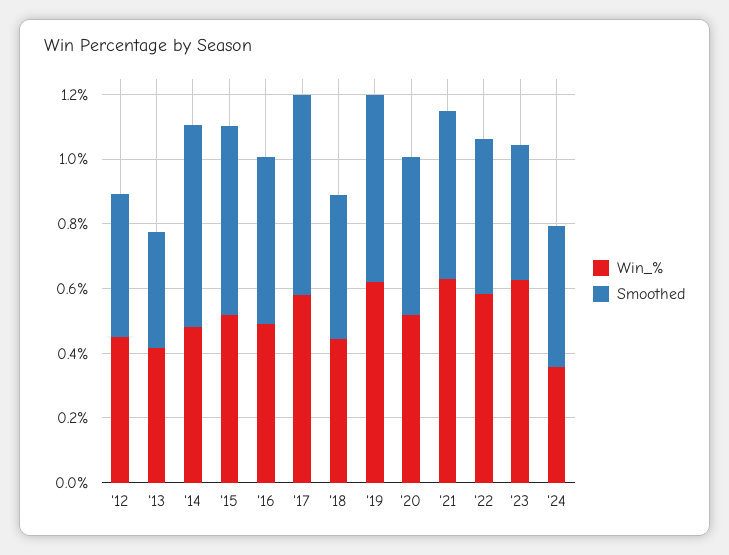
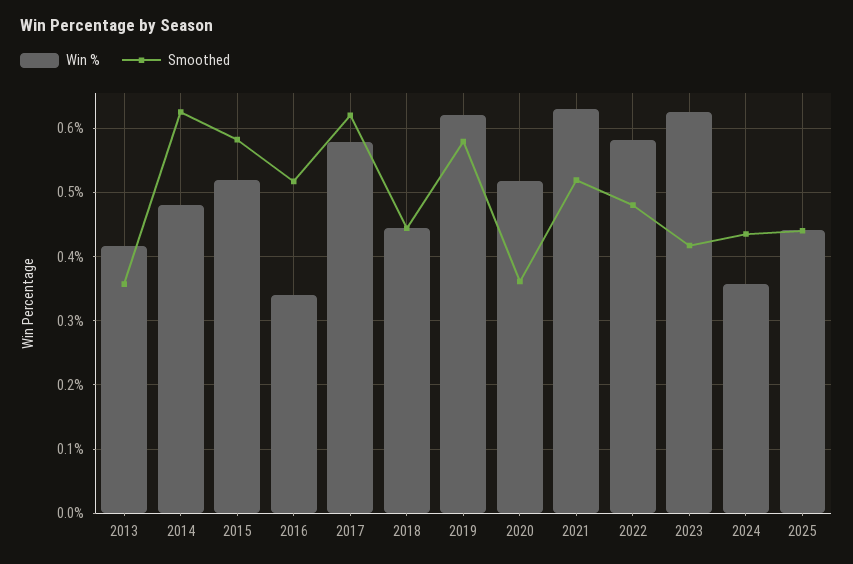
Win_%, '12: 0.45 -> none
Smoothed, '12: 0.45 -> none
Win_%, '16: 0.5 -> 0.34
Smoothed, '20: 0.5 -> 0.36
Win_%, 2025: none -> 0.44
Smoothed, 2025: none -> 0.44

